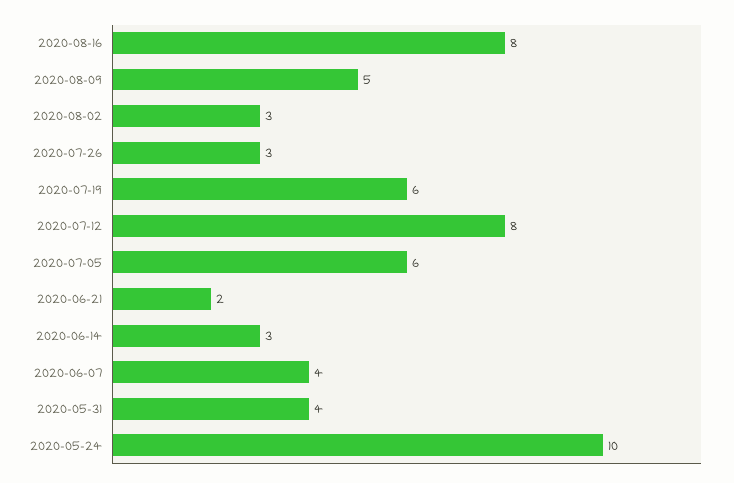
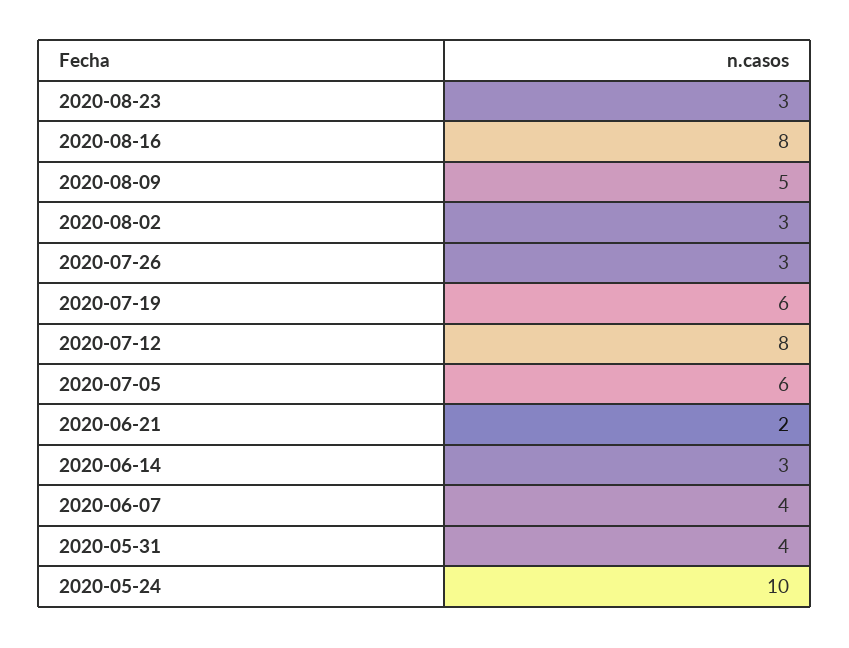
2020-08-23: none -> 3

